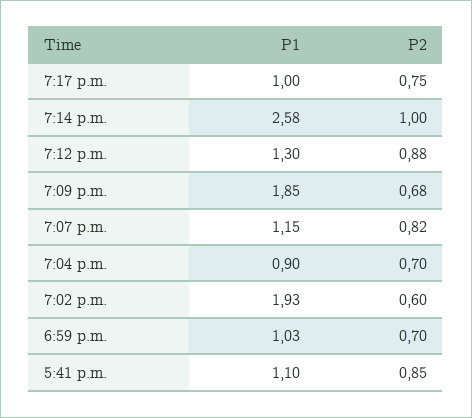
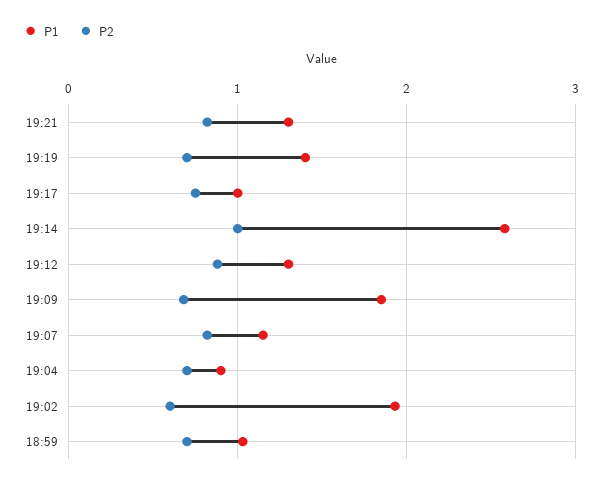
P1, 5:41 p.m.: 1.1 -> none
P2, 5:41 p.m.: 0.85 -> none
P1, 19:21: none -> 1.3
P2, 19:21: none -> 0.8
P1, 19:19: none -> 1.4
P2, 19:19: none -> 0.7

